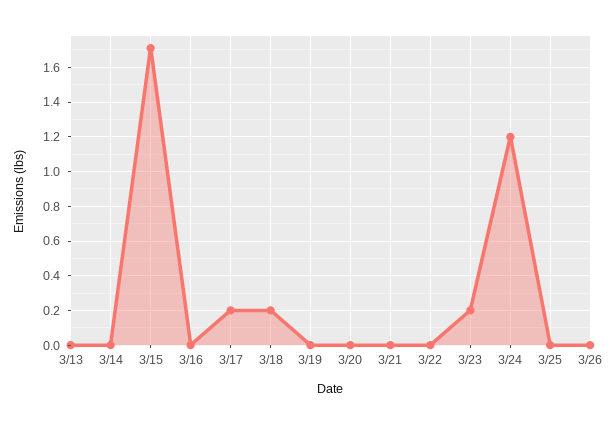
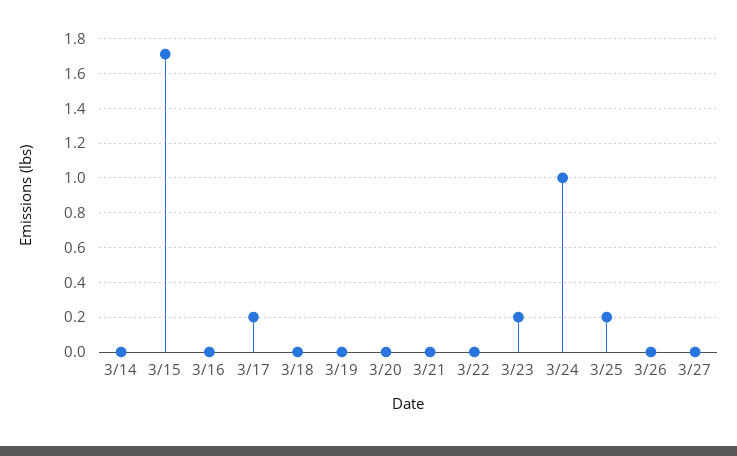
3/13: 0 -> none
3/18: 0.2 -> 0
3/24: 1.2 -> 1
3/25: 0 -> 0.2
3/27: none -> 0

